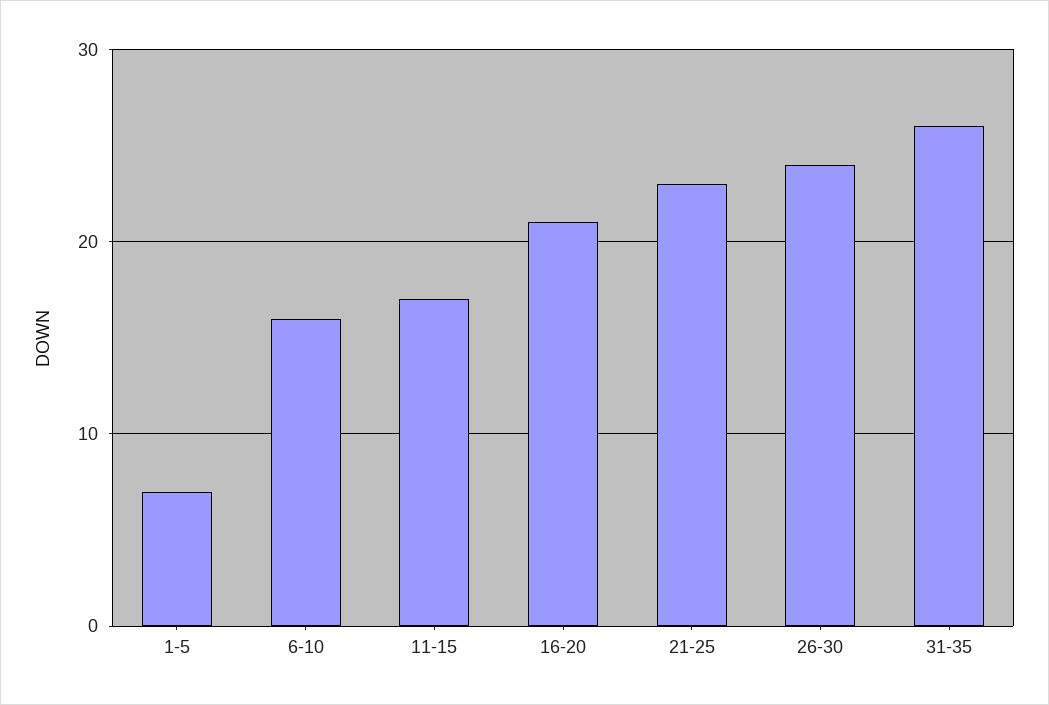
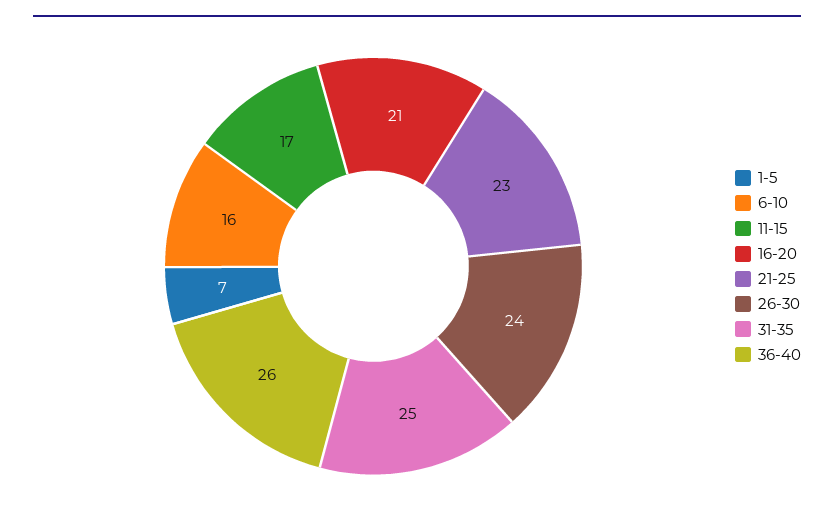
31-35: 26 -> 25
36-40: none -> 26

